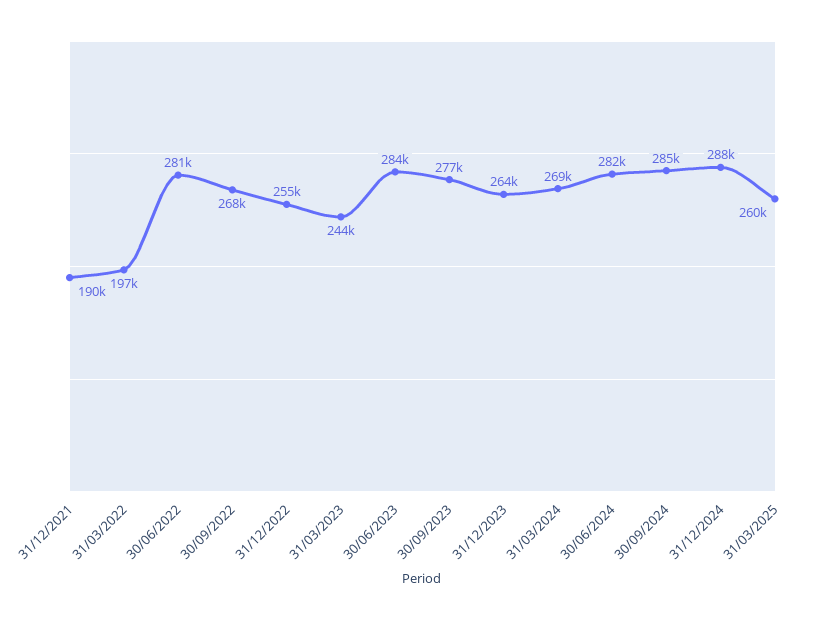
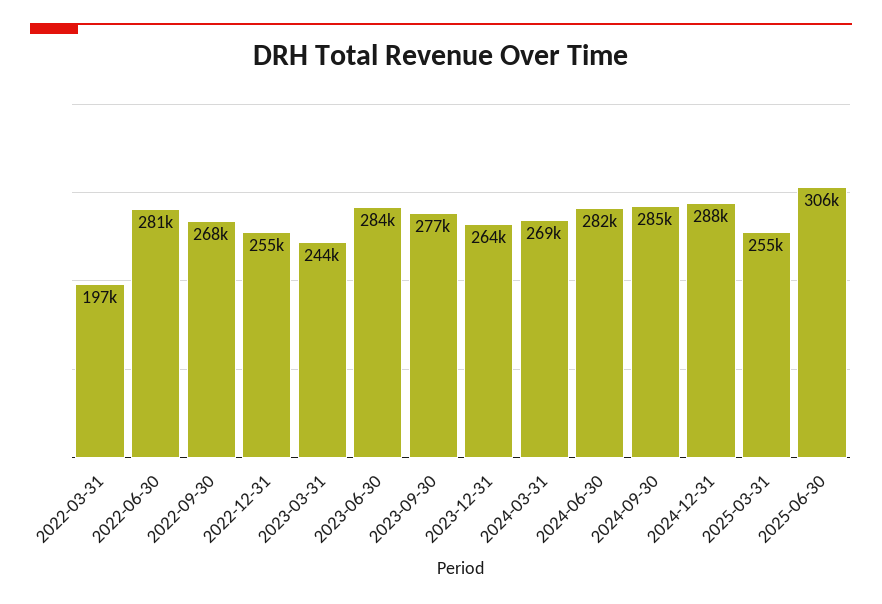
31/12/2021: 190000 -> none
31/03/2025: 260000 -> 255000
2025-06-30: none -> 306000

